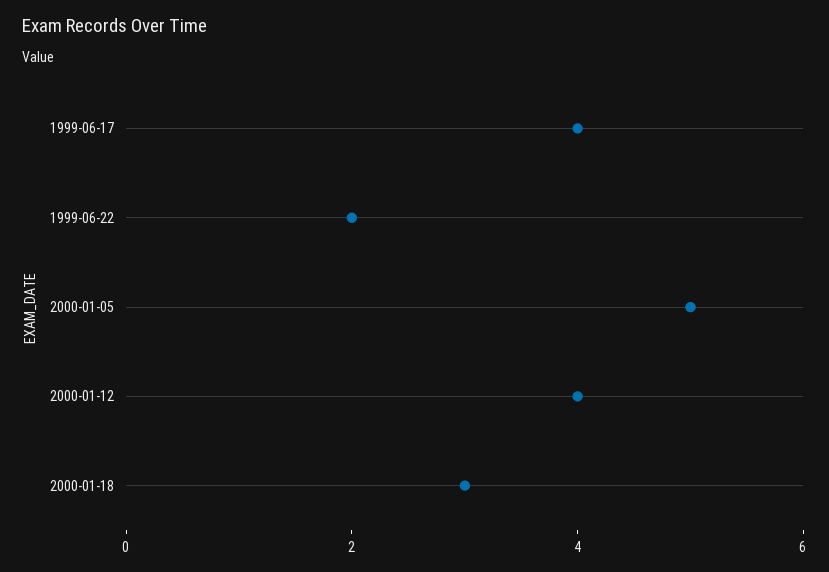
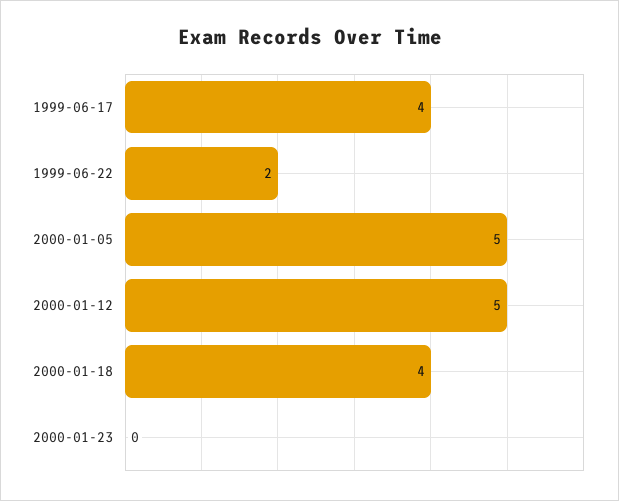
2000-01-12: 4 -> 5
2000-01-18: 3 -> 4
2000-01-23: none -> 0

